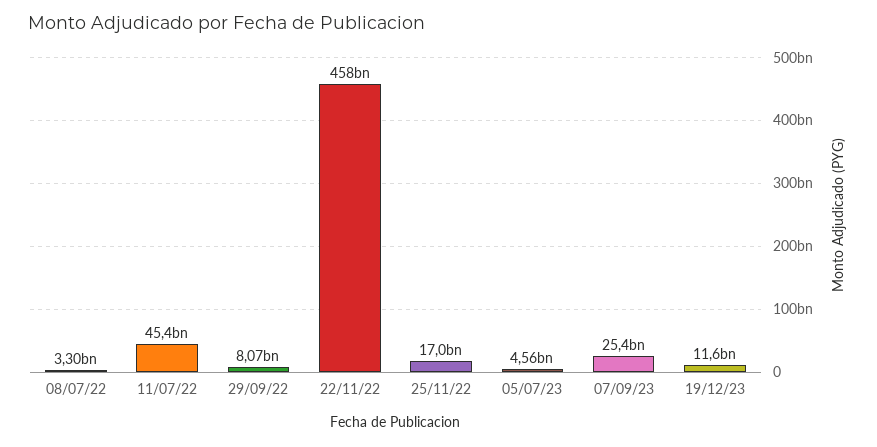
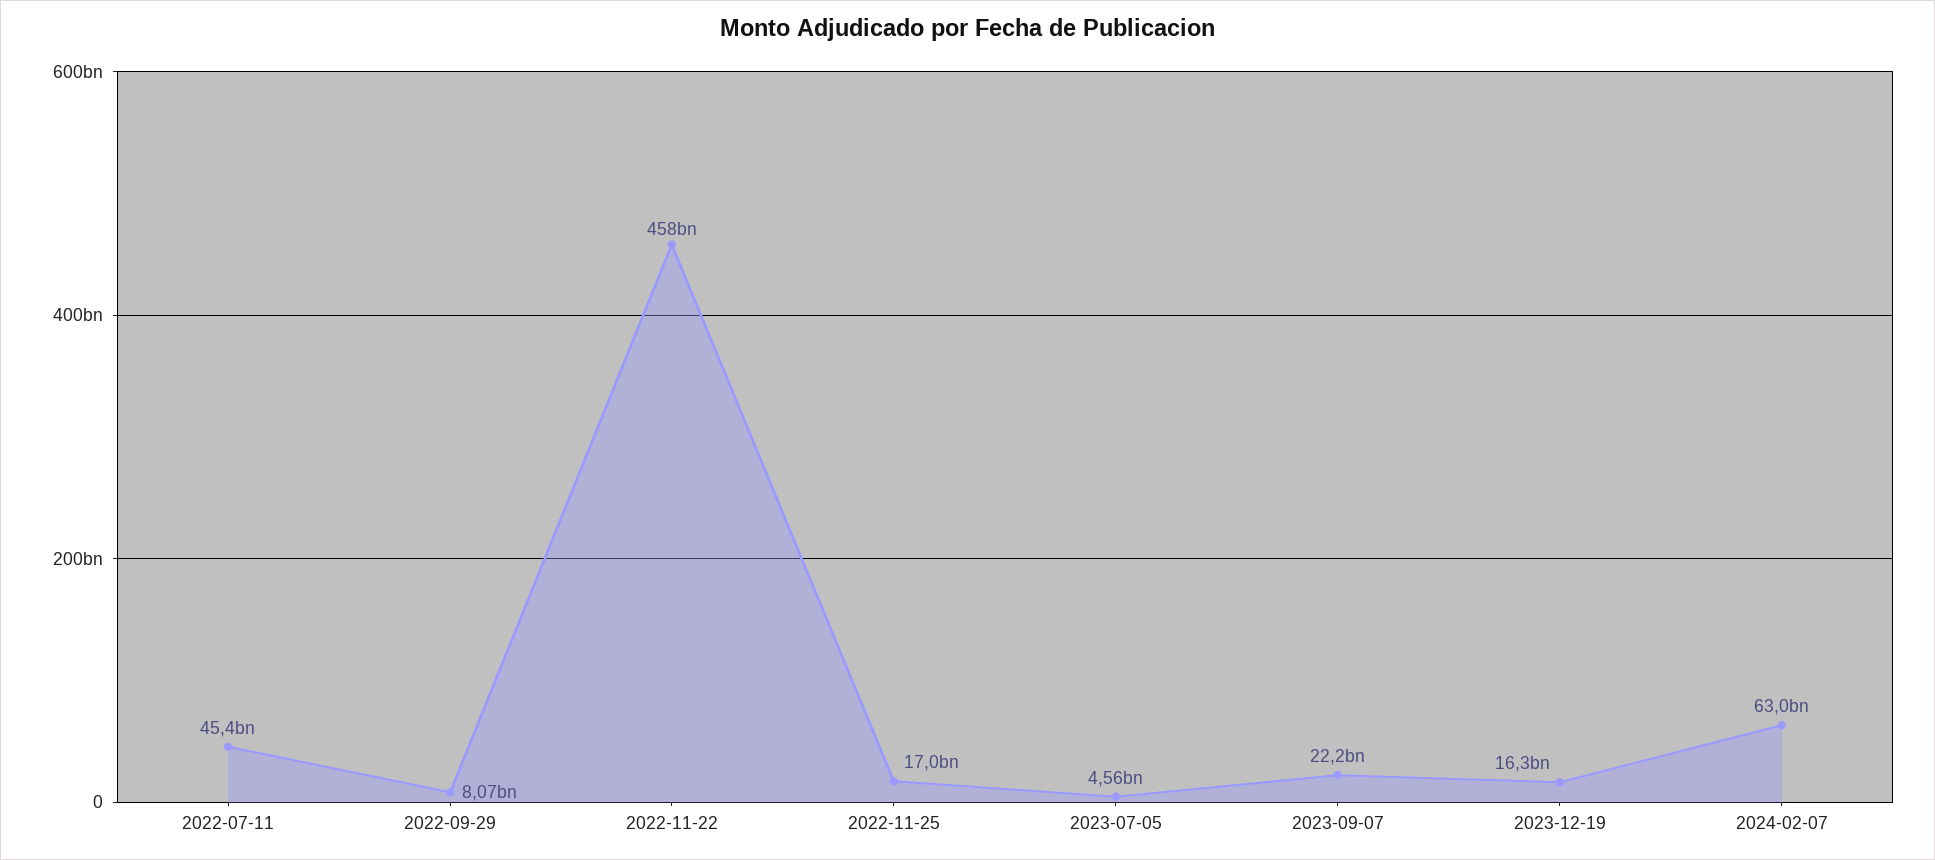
08/07/22: 3300000000 -> none
07/09/23: 25400000000 -> 22200000000
19/12/23: 11600000000 -> 16300000000
2024-02-07: none -> 63000000000

